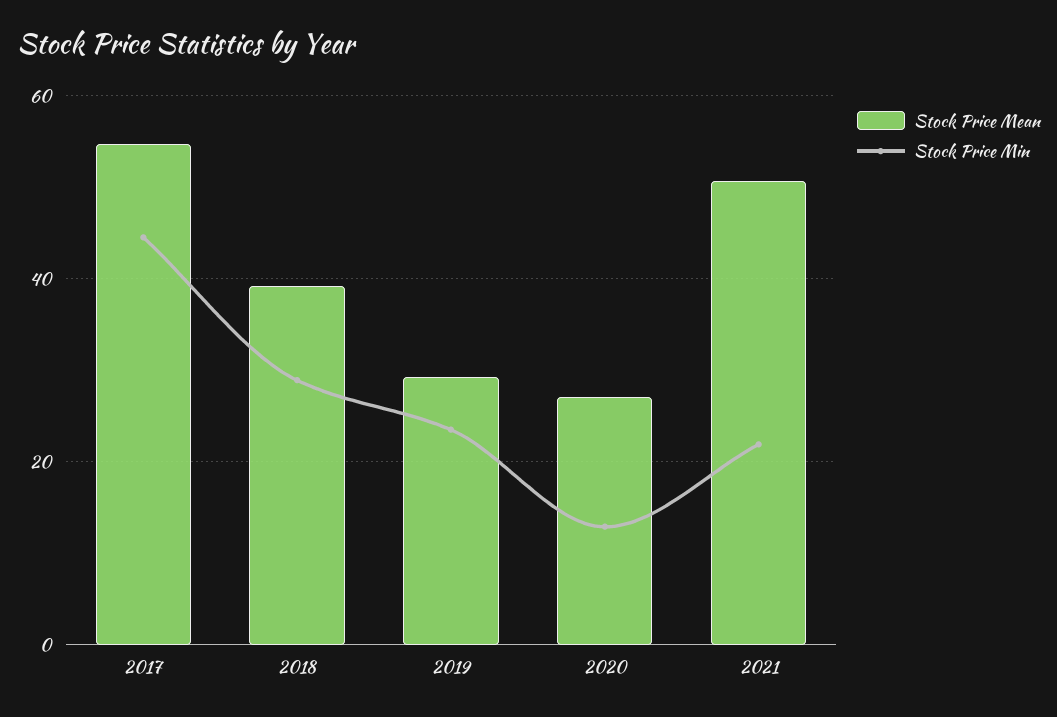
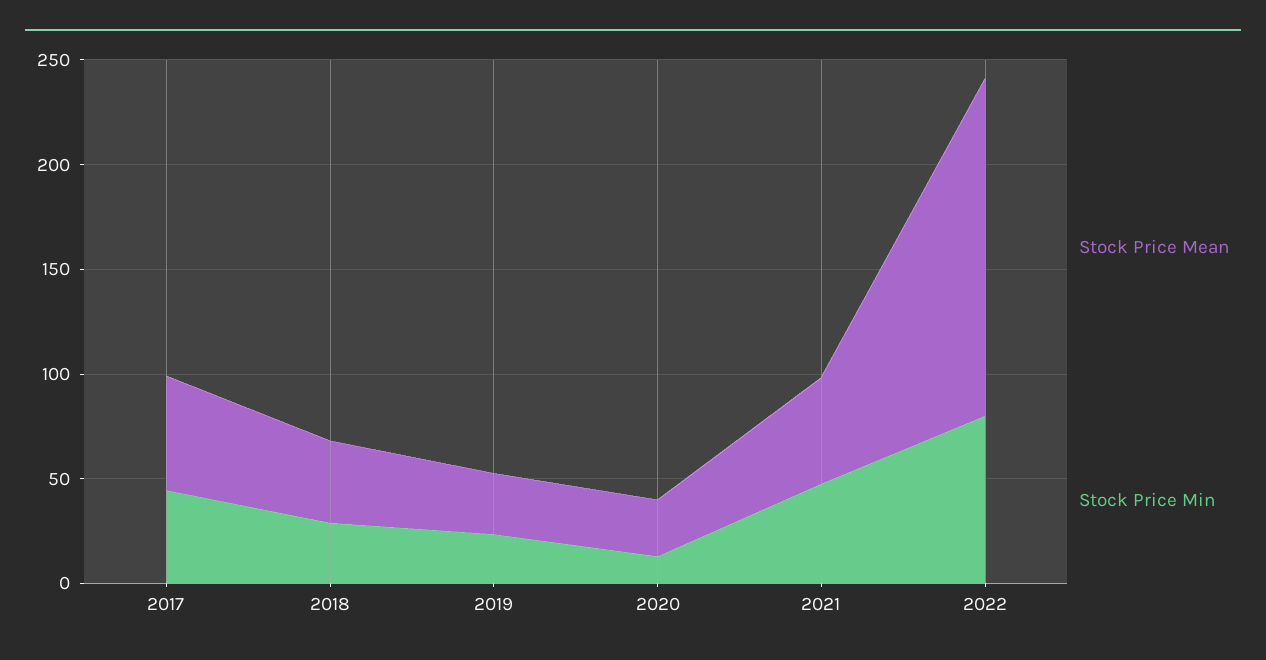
Stock Price Min, 2021: 22 -> 50
Stock Price Mean, 2022: none -> 160
Stock Price Min, 2022: none -> 80

